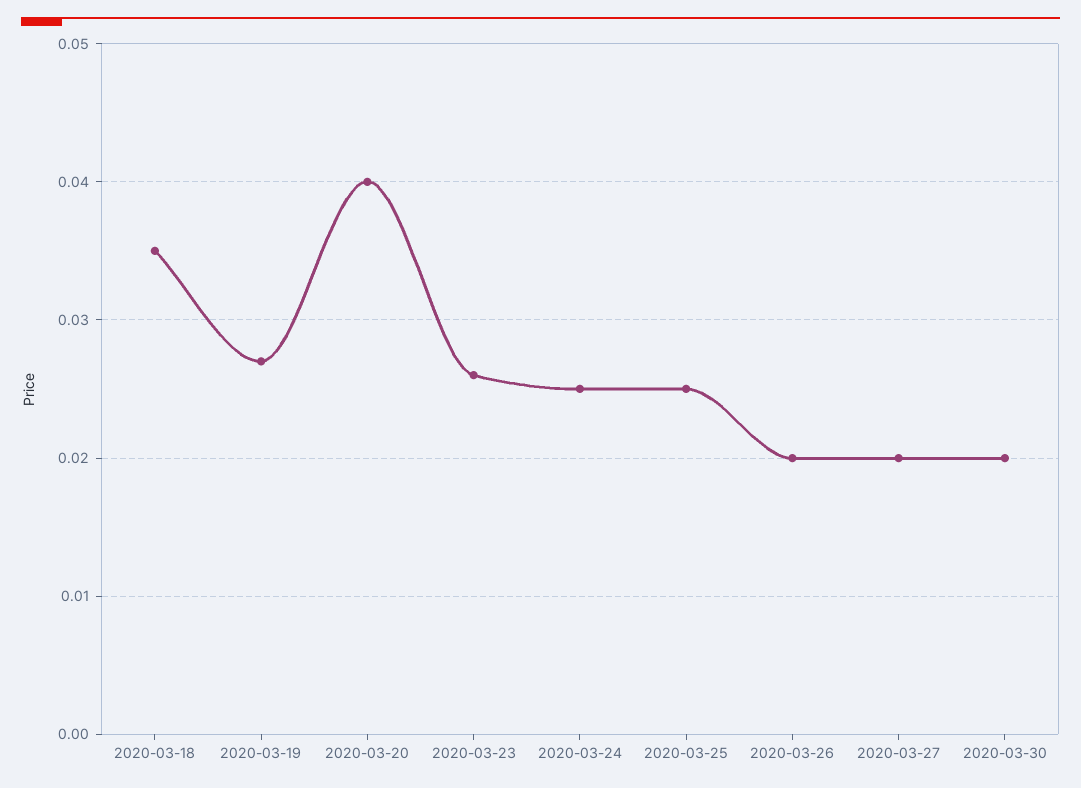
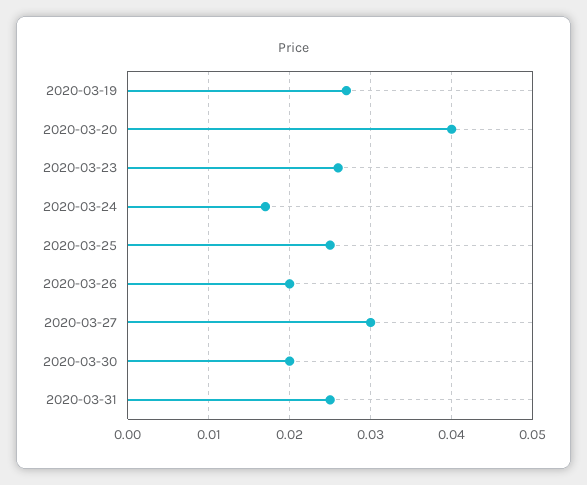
2020-03-18: 0.035 -> none
2020-03-24: 0.025 -> 0.017
2020-03-27: 0.02 -> 0.03
2020-03-31: none -> 0.025

